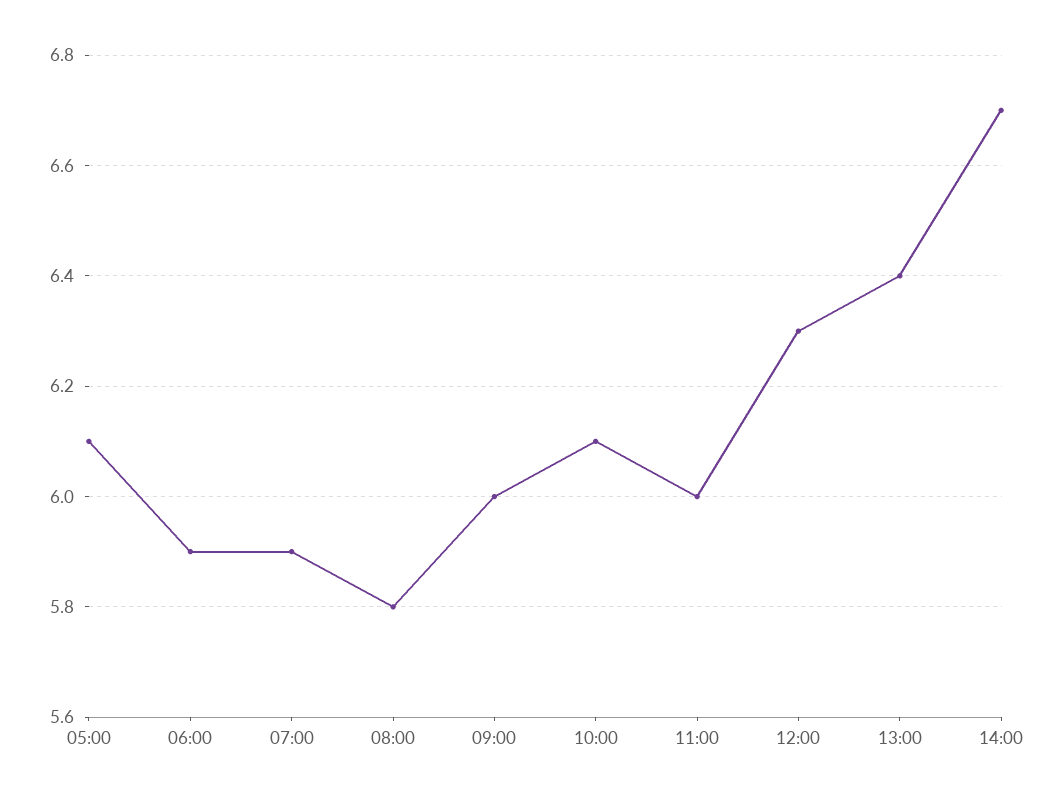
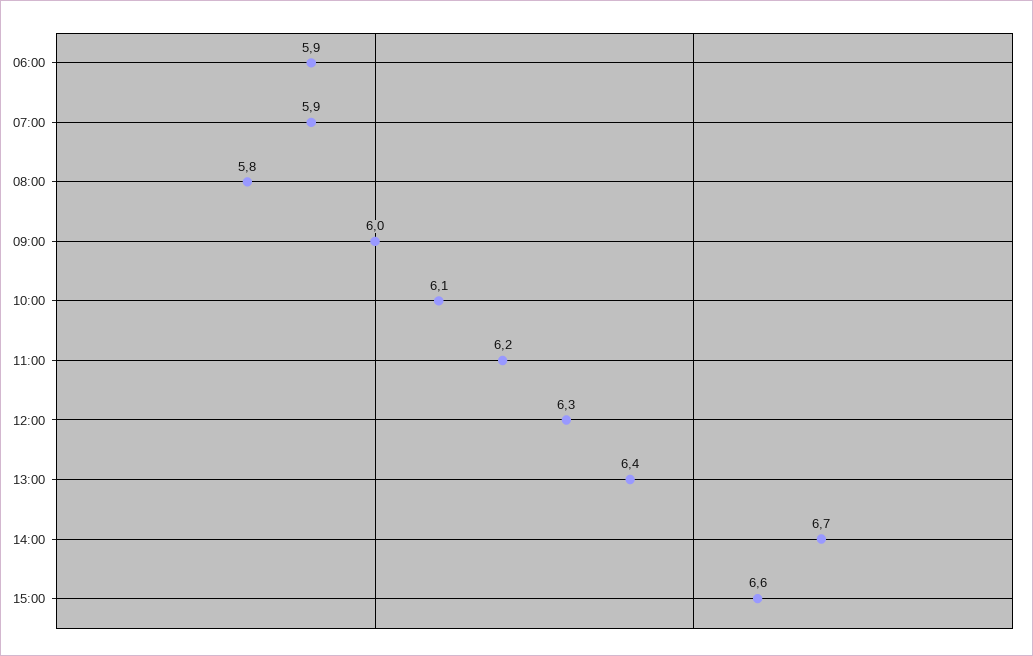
05:00: 6.1 -> none
11:00: 6 -> 6.2
15:00: none -> 6.6

